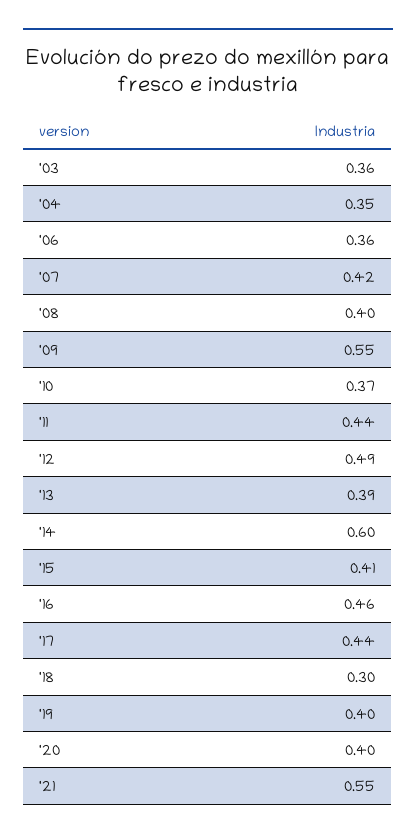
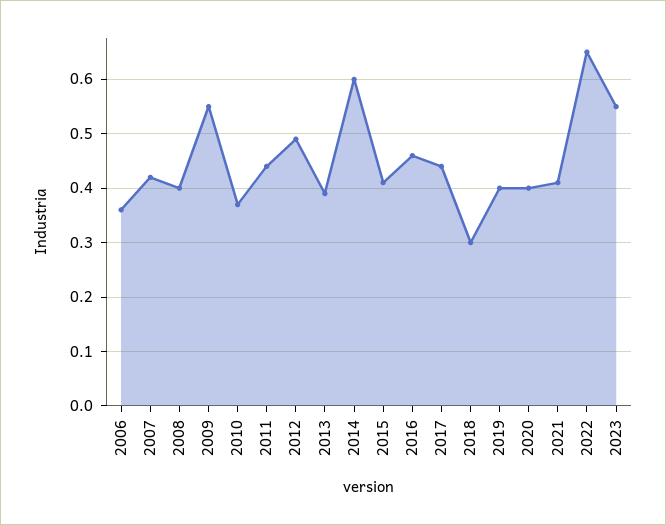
'03: 0.36 -> none
'04: 0.35 -> none
'21: 0.55 -> 0.4
2022: none -> 0.65
2023: none -> 0.55

